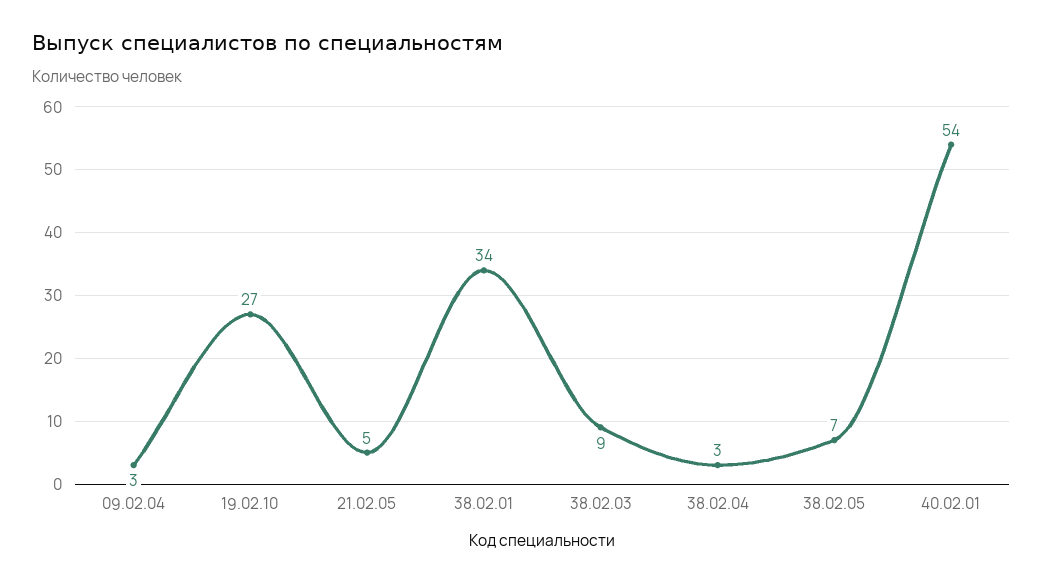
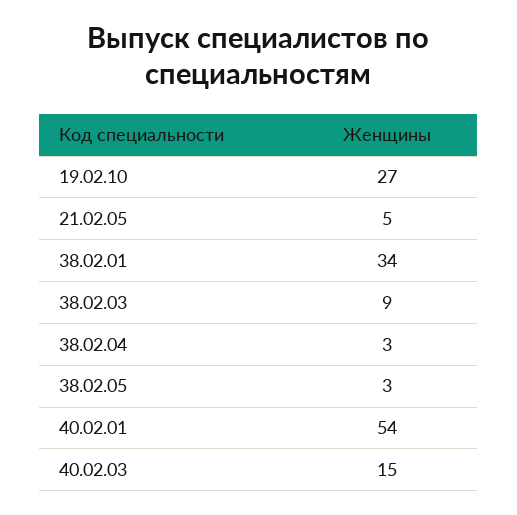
09.02.04: 3 -> none
38.02.05: 7 -> 3
40.02.03: none -> 15

